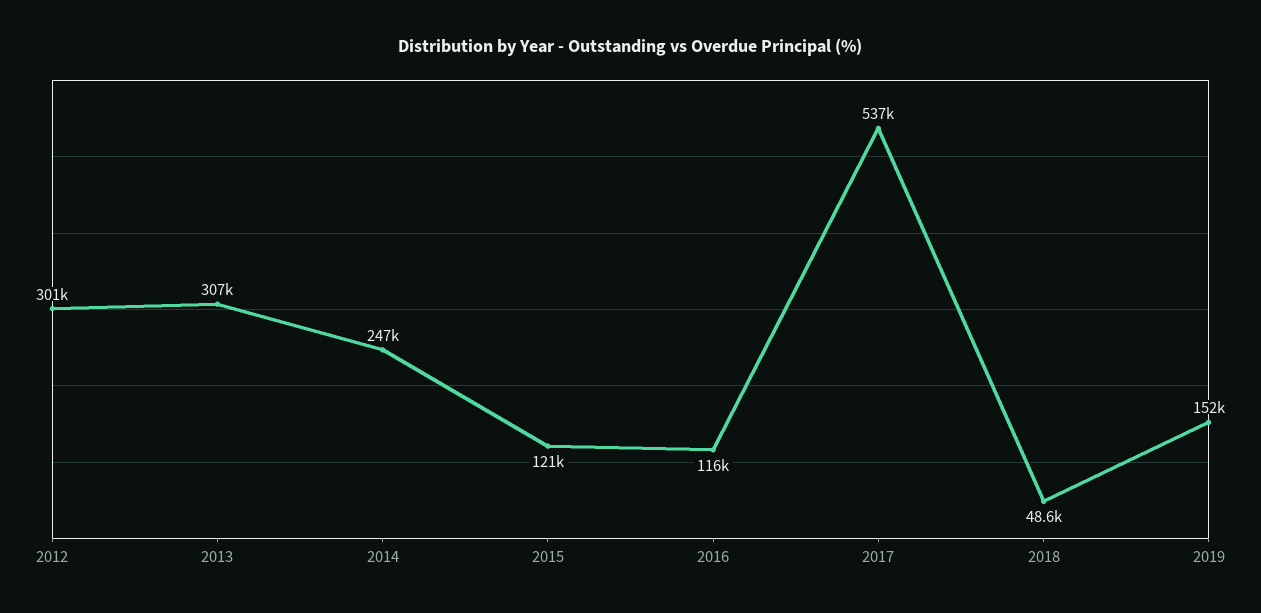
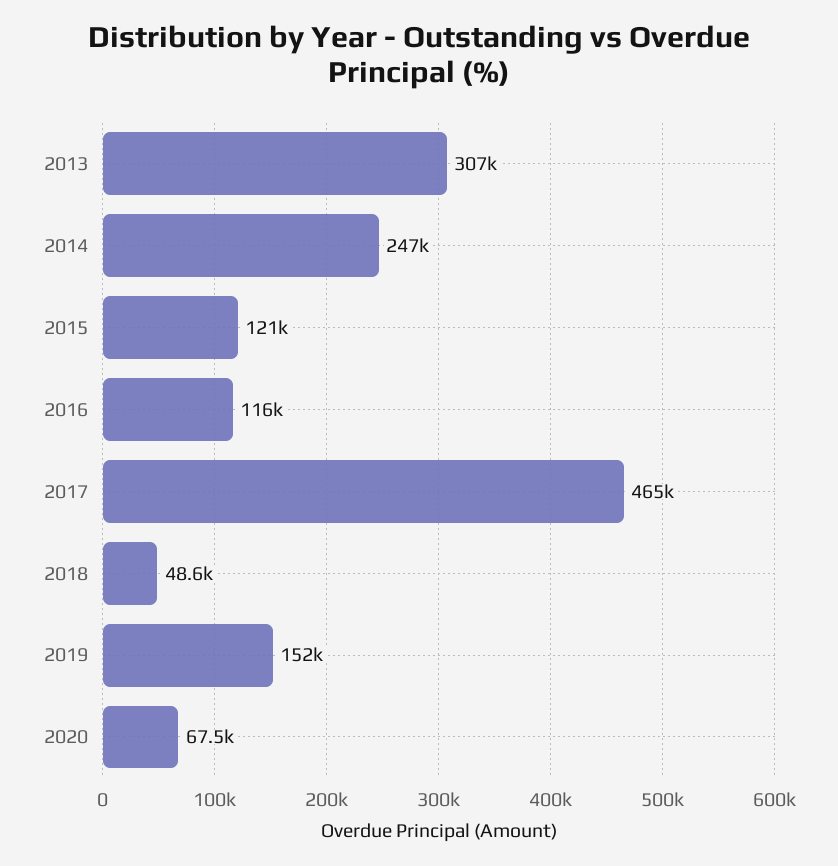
2012: 301000 -> none
2017: 537000 -> 465000
2020: none -> 67500

